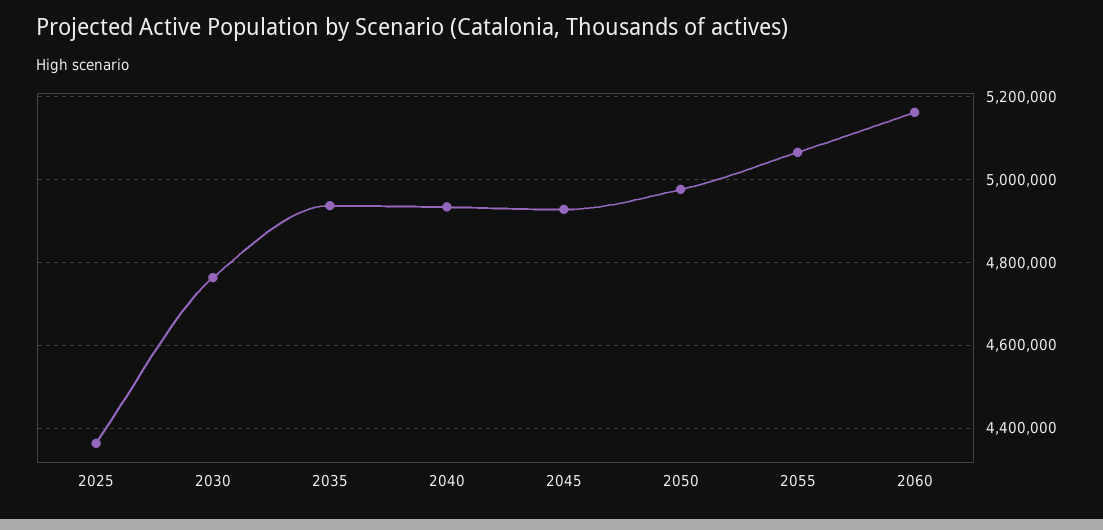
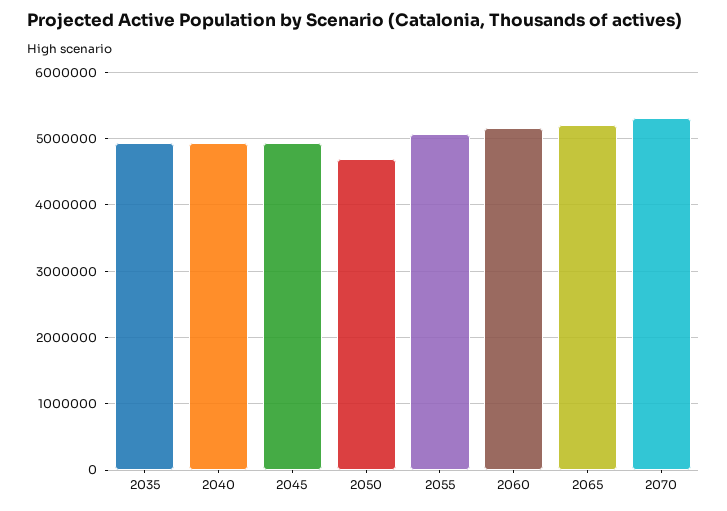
2025: 4360000 -> none
2030: 4760000 -> none
2050: 4980000 -> 4700000
2065: none -> 5200000
2070: none -> 5300000

